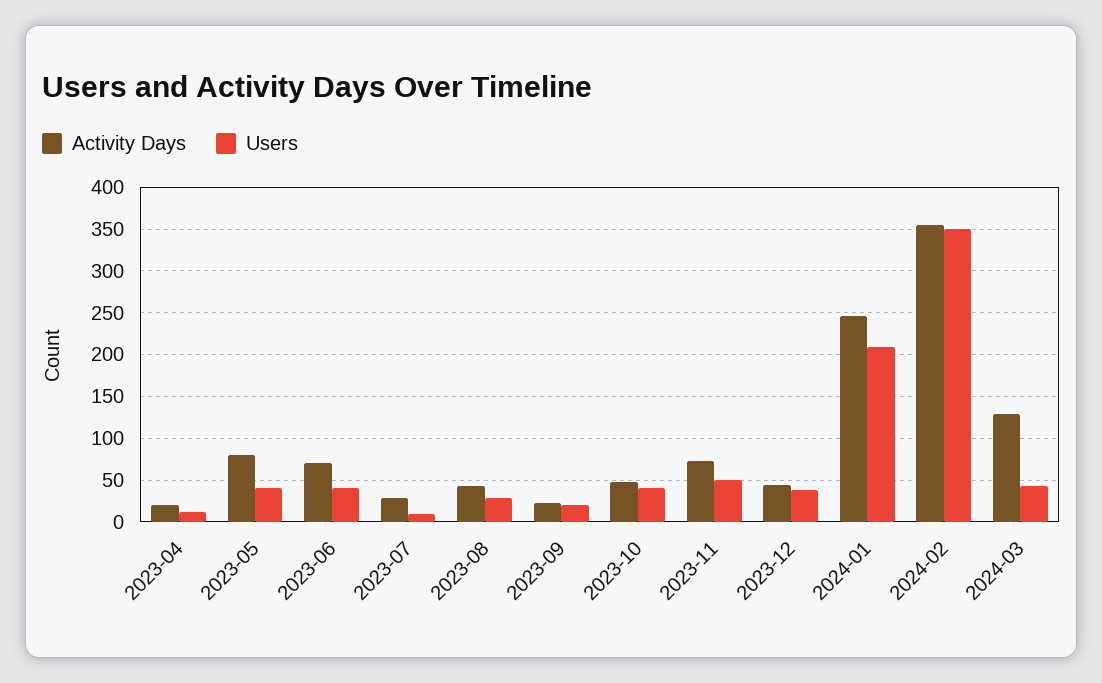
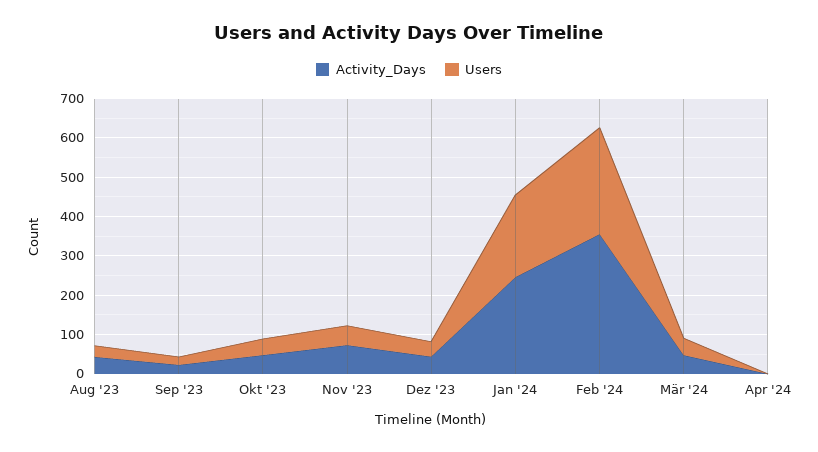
Activity Days, 2023-04: 20 -> none
Users, 2023-04: 10 -> none
Activity Days, 2023-05: 80 -> none
Users, 2023-05: 40 -> none
Activity Days, 2023-06: 70 -> none
Users, 2023-06: 40 -> none
Activity Days, 2023-07: 30 -> none
Users, 2023-07: 10 -> none
Users, 2024-02: 350 -> 275
Activity Days, 2024-03: 130 -> 50
Activity Days, Apr '24: none -> 0
Users, Apr '24: none -> 0

